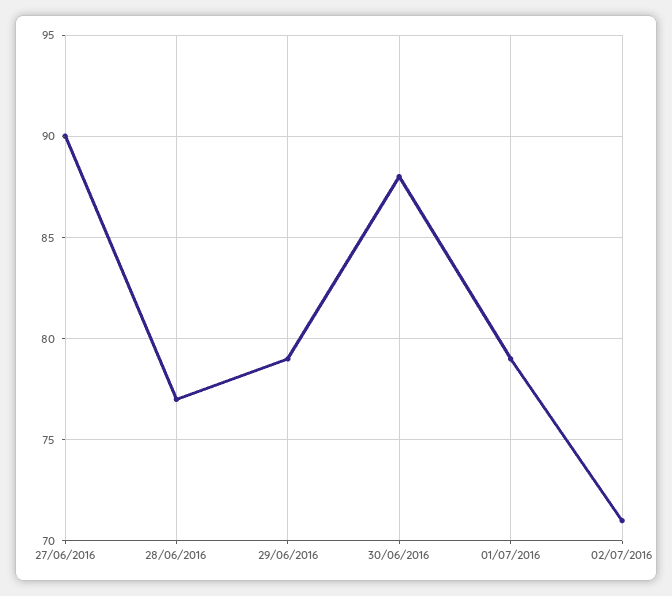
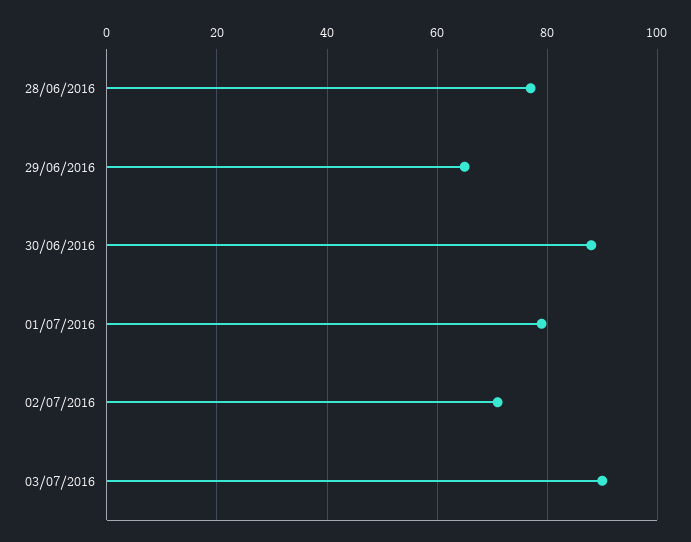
27/06/2016: 90 -> none
29/06/2016: 79 -> 65
03/07/2016: none -> 90

